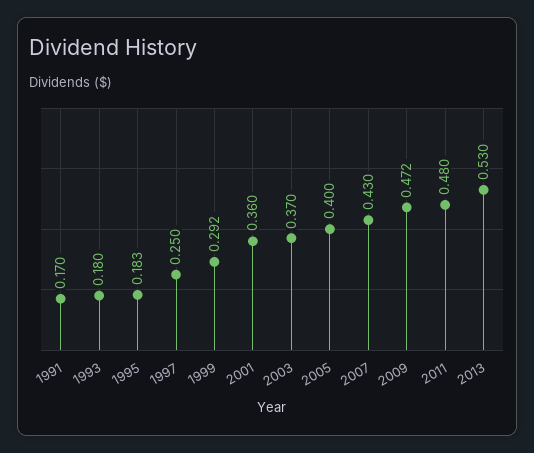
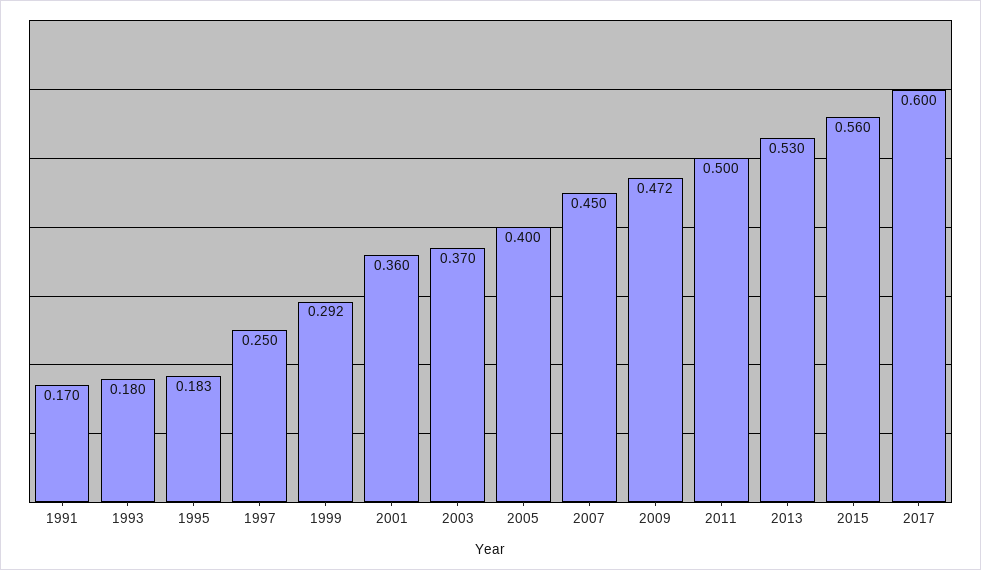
2007: 0.43 -> 0.45
2011: 0.48 -> 0.5
2015: none -> 0.56
2017: none -> 0.6

